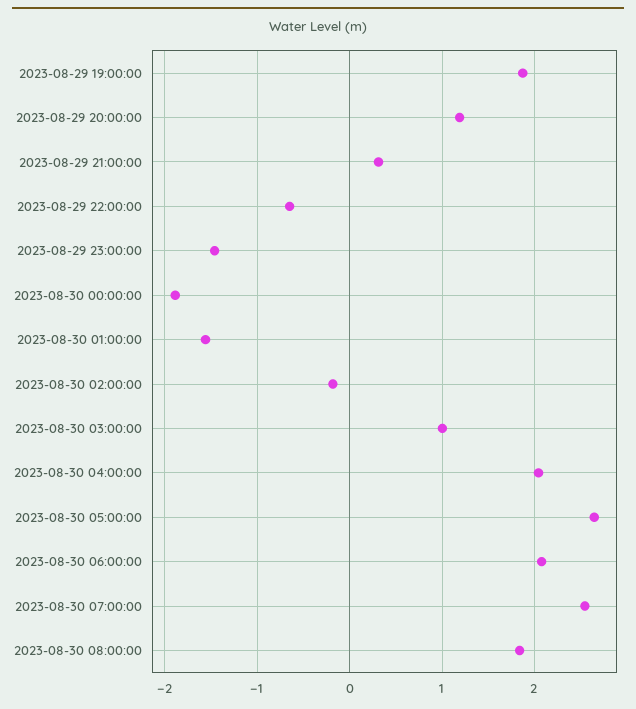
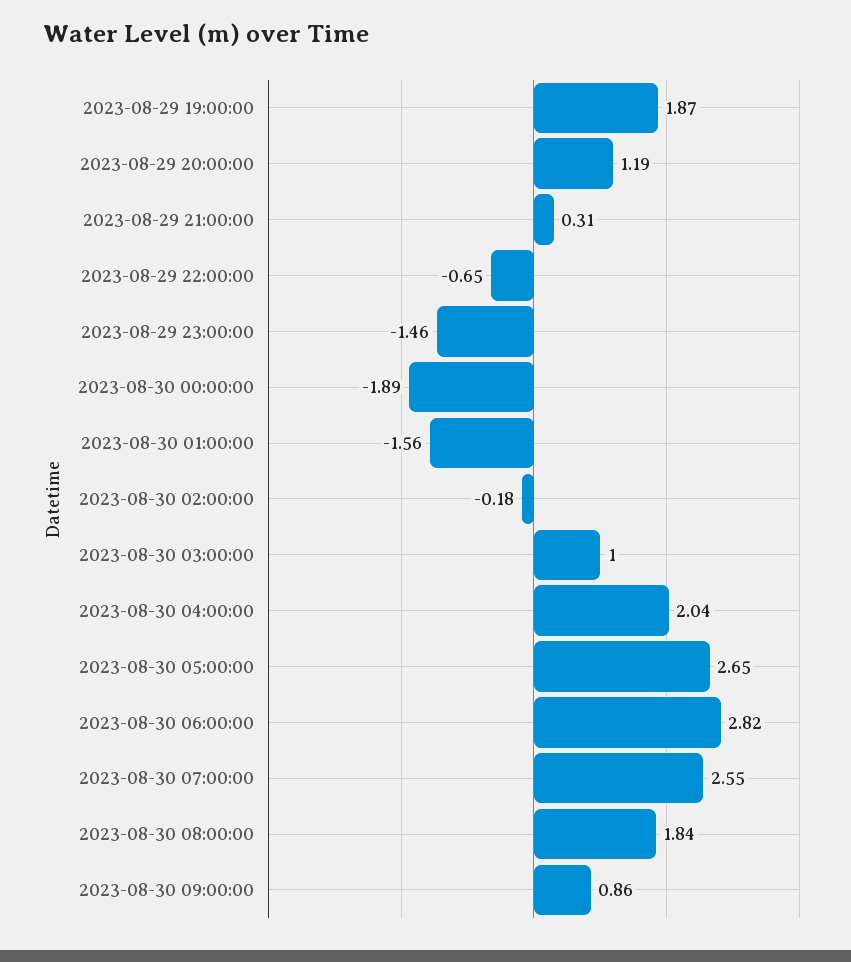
2023-08-30 06:00:00: 2.1 -> 2.82
2023-08-30 09:00:00: none -> 0.86

